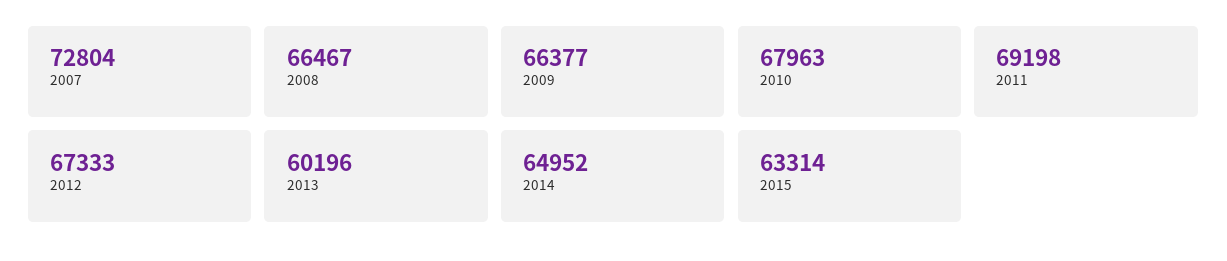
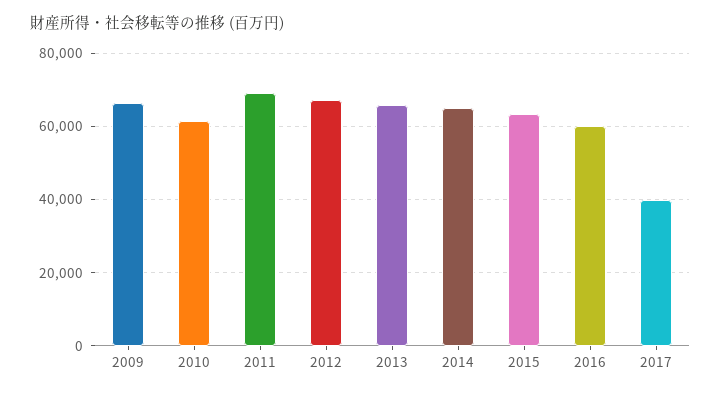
2007: 72804 -> none
2008: 66467 -> none
2010: 67963 -> 62000
2013: 60196 -> 66000
2016: none -> 60000
2017: none -> 40000

